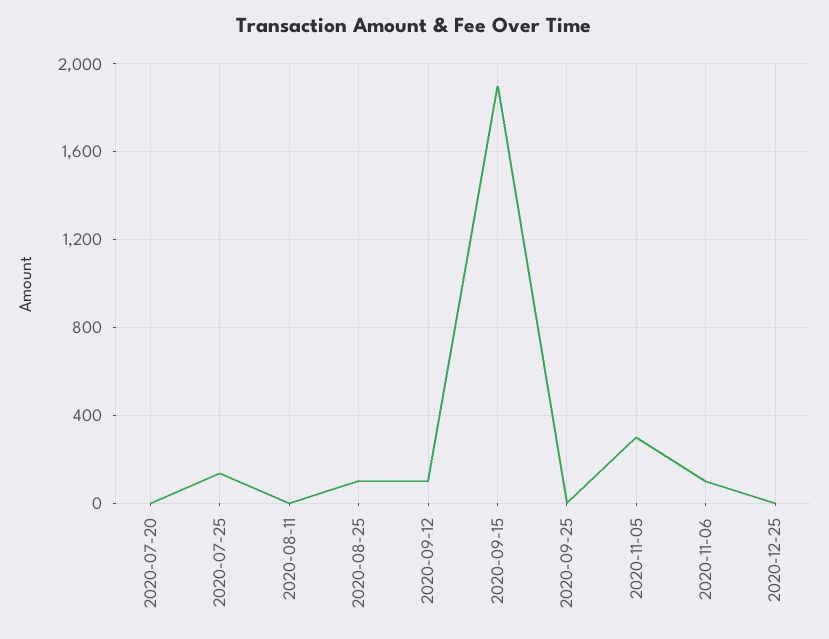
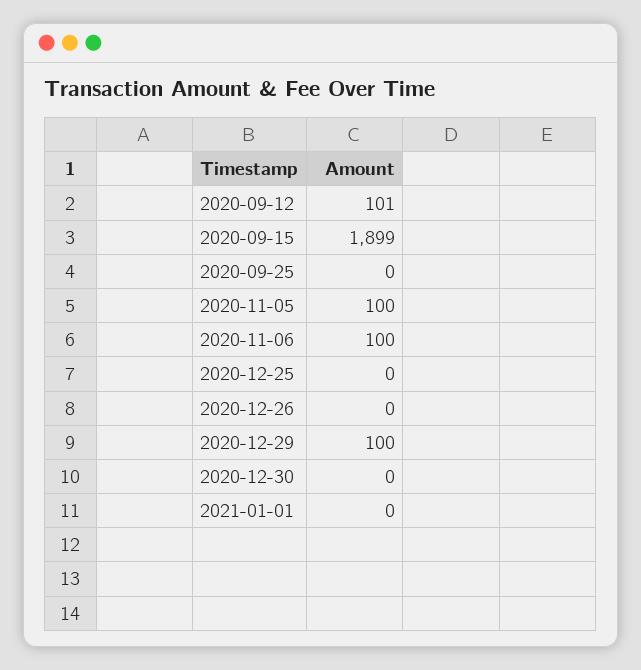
2020-07-20: 0 -> none
2020-07-25: 150 -> none
2020-08-11: 0 -> none
2020-08-25: 100 -> none
2020-11-05: 300 -> 100
2020-12-26: none -> 0
2020-12-29: none -> 100
2020-12-30: none -> 0
2021-01-01: none -> 0

